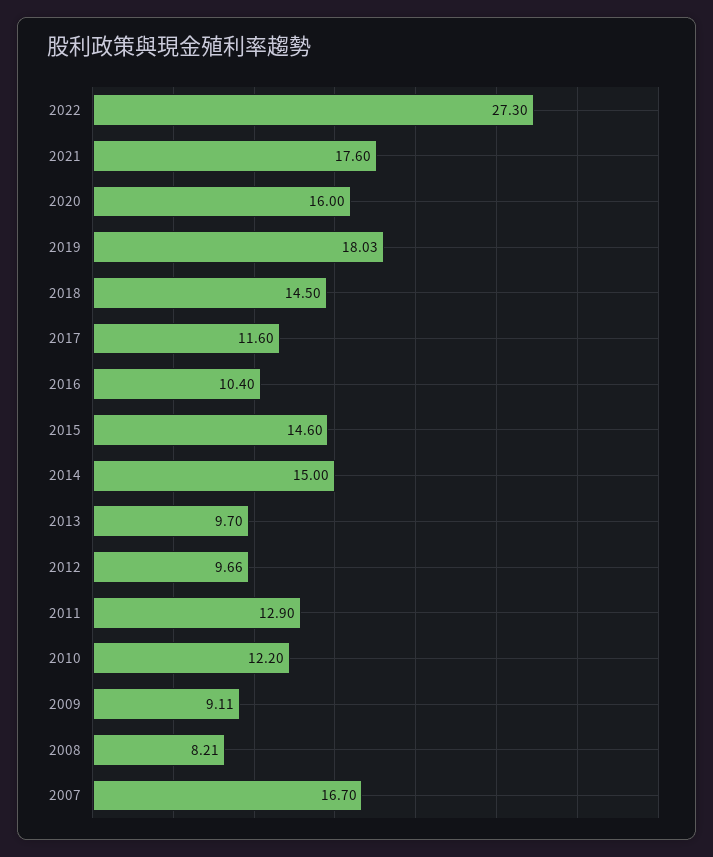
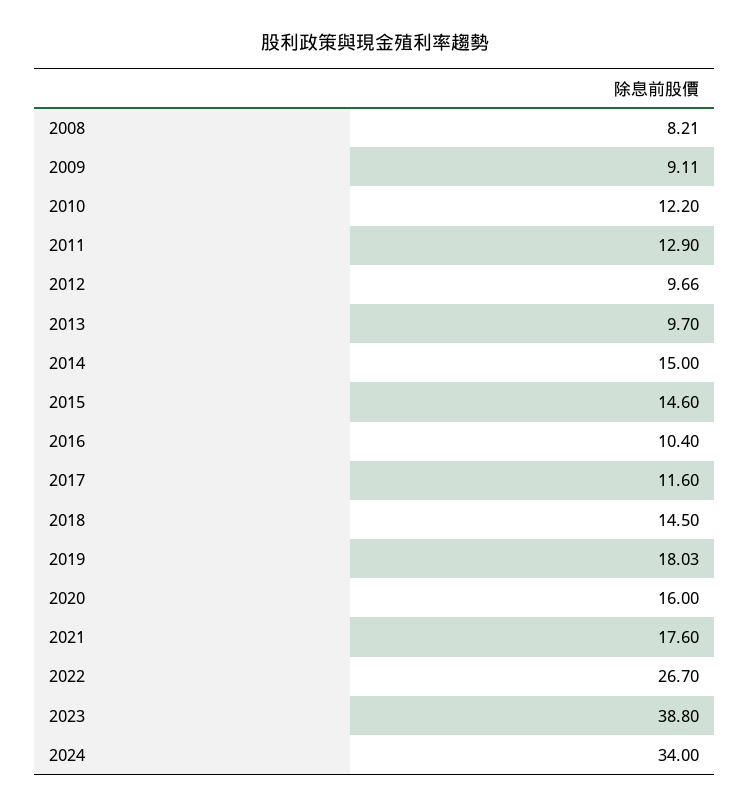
2022: 27.3 -> 26.7
2007: 16.7 -> none
2023: none -> 38.8
2024: none -> 34

